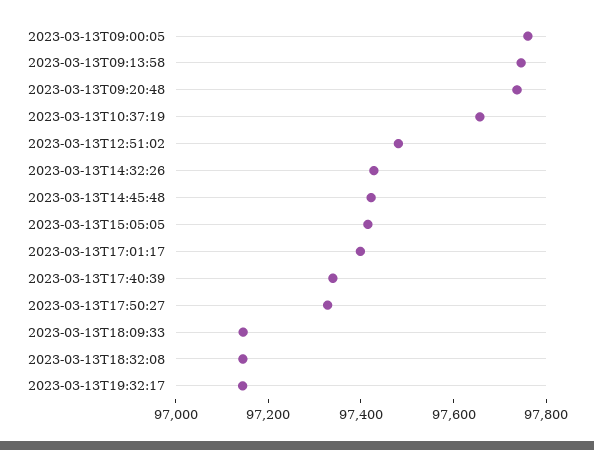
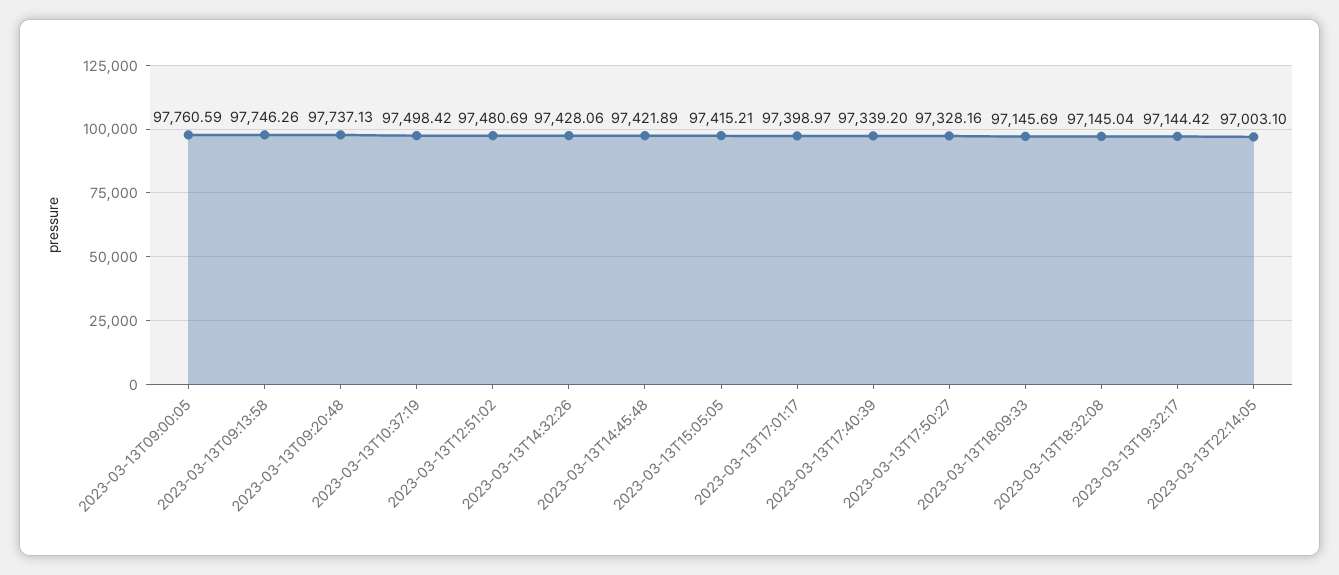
2023-03-13T10:37:19: 97650 -> 97498.42
2023-03-13T22:14:05: none -> 97003.1

